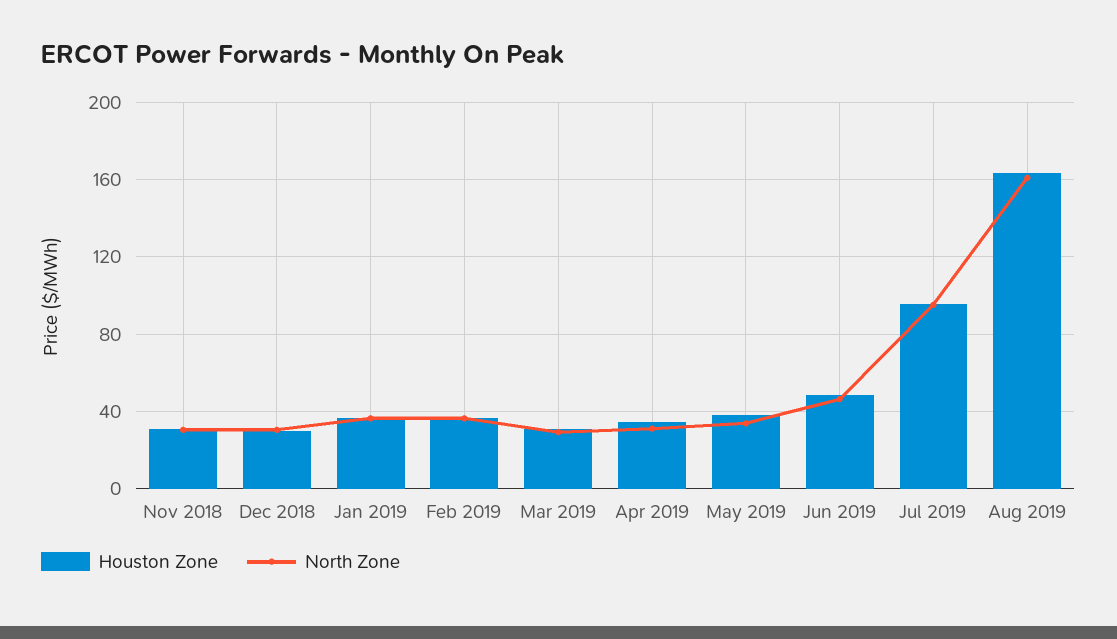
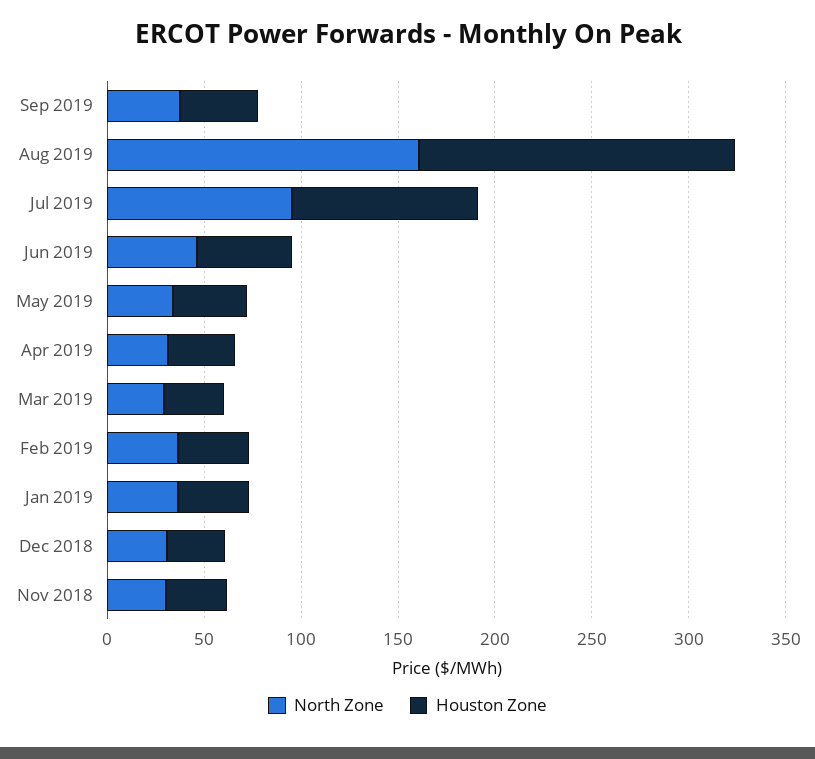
North Zone, Sep 2019: none -> 40
Houston Zone, Sep 2019: none -> 40

